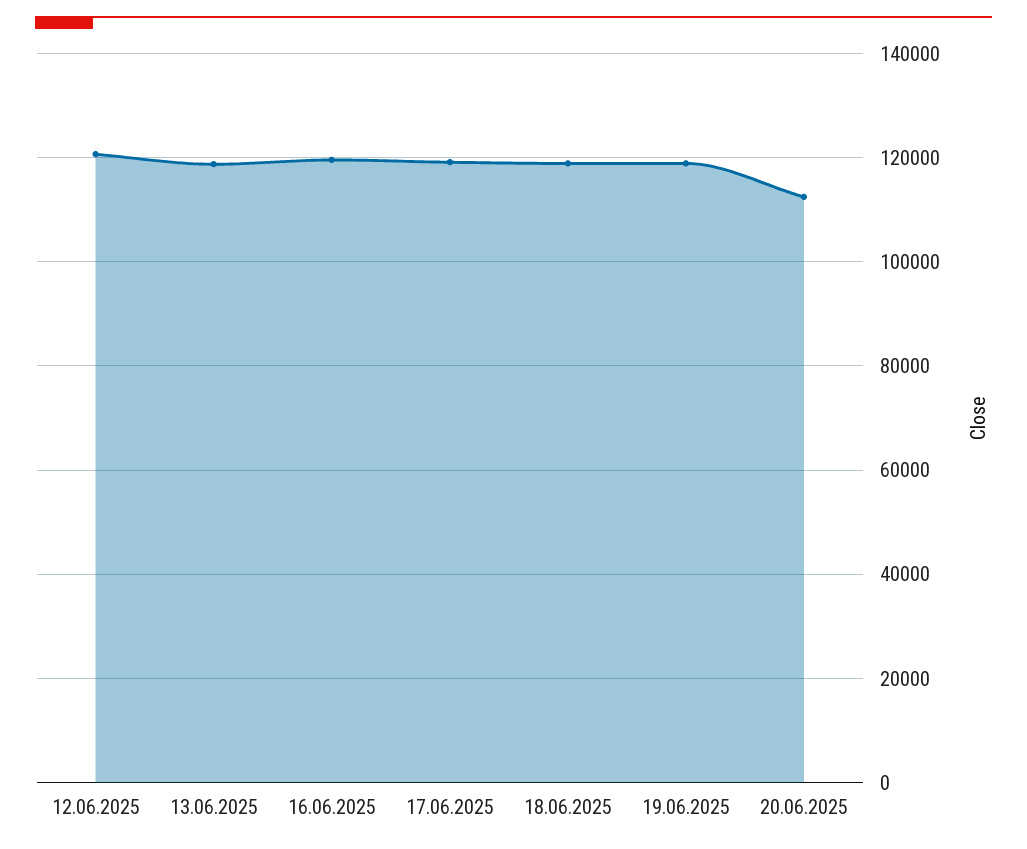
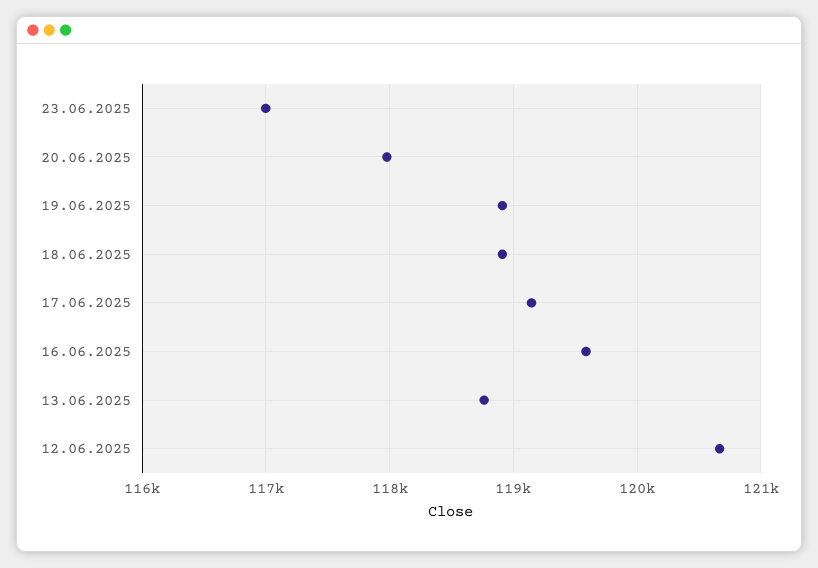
20.06.2025: 112000 -> 118000
23.06.2025: none -> 117000

